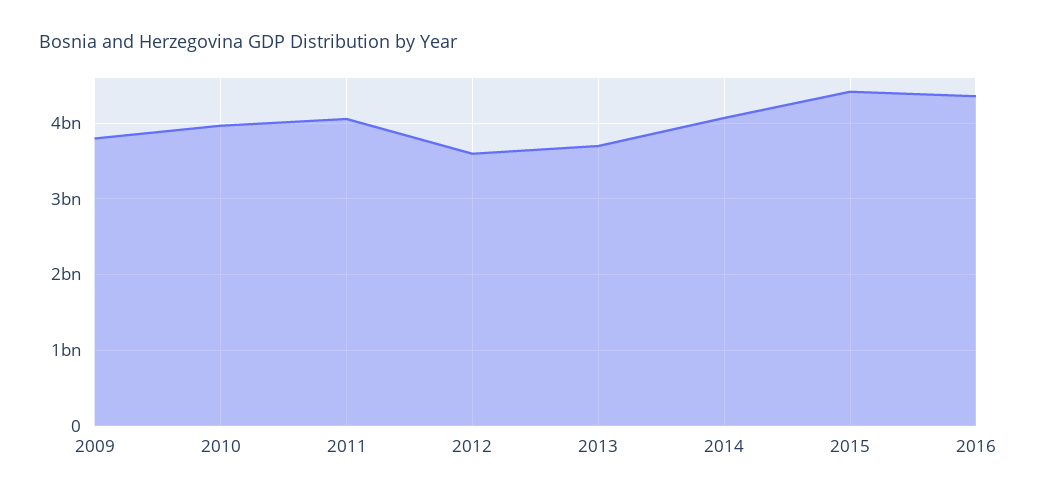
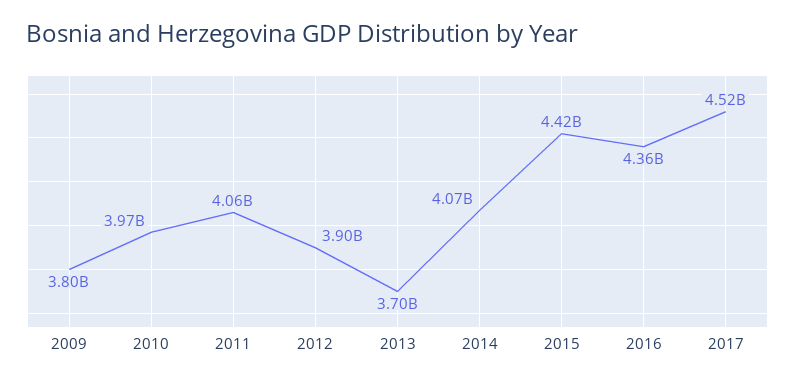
2012: 3600000000 -> 3900000000
2017: none -> 4520000000

